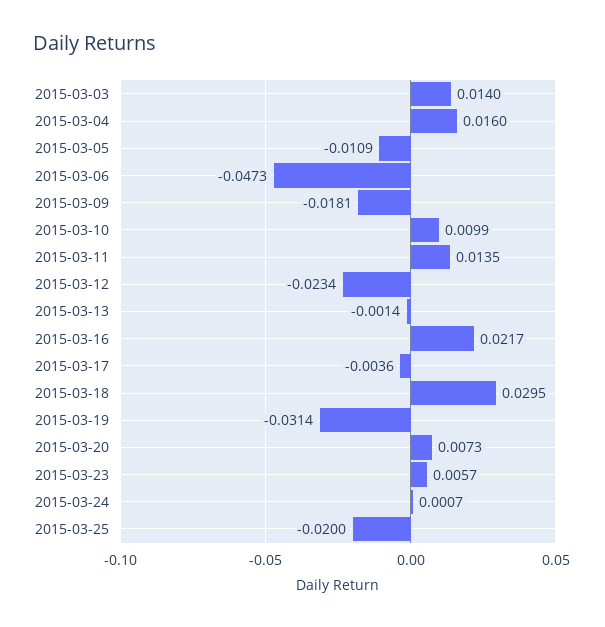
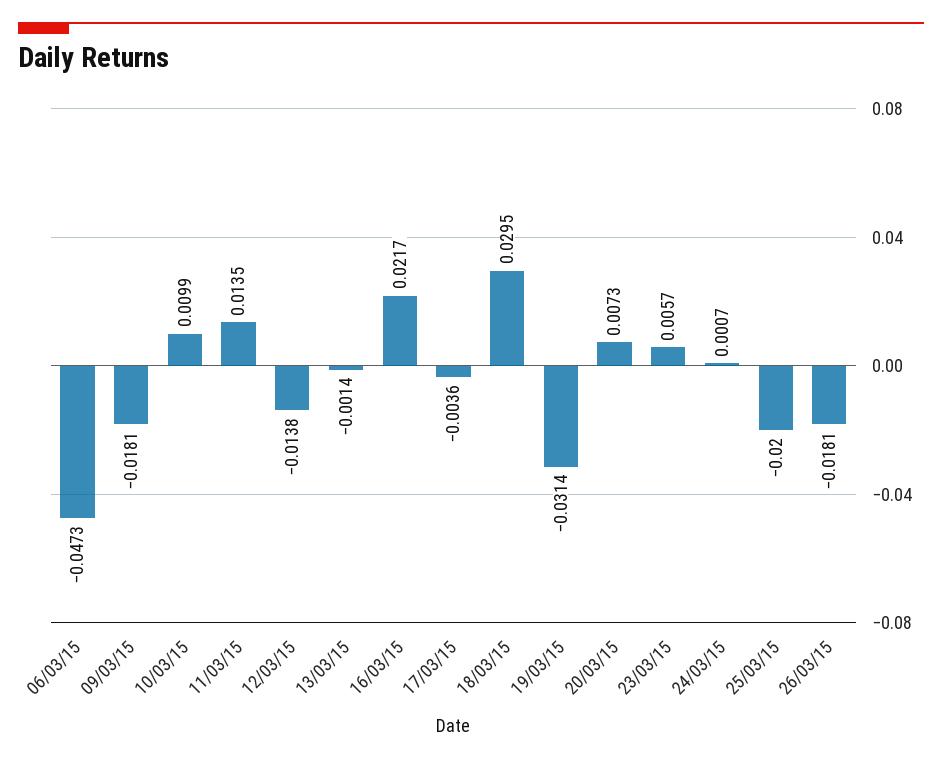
2015-03-03: 0.014 -> none
2015-03-04: 0.016 -> none
2015-03-05: -0.0109 -> none
2015-03-12: -0.0234 -> -0.0138
26/03/15: none -> -0.0181

